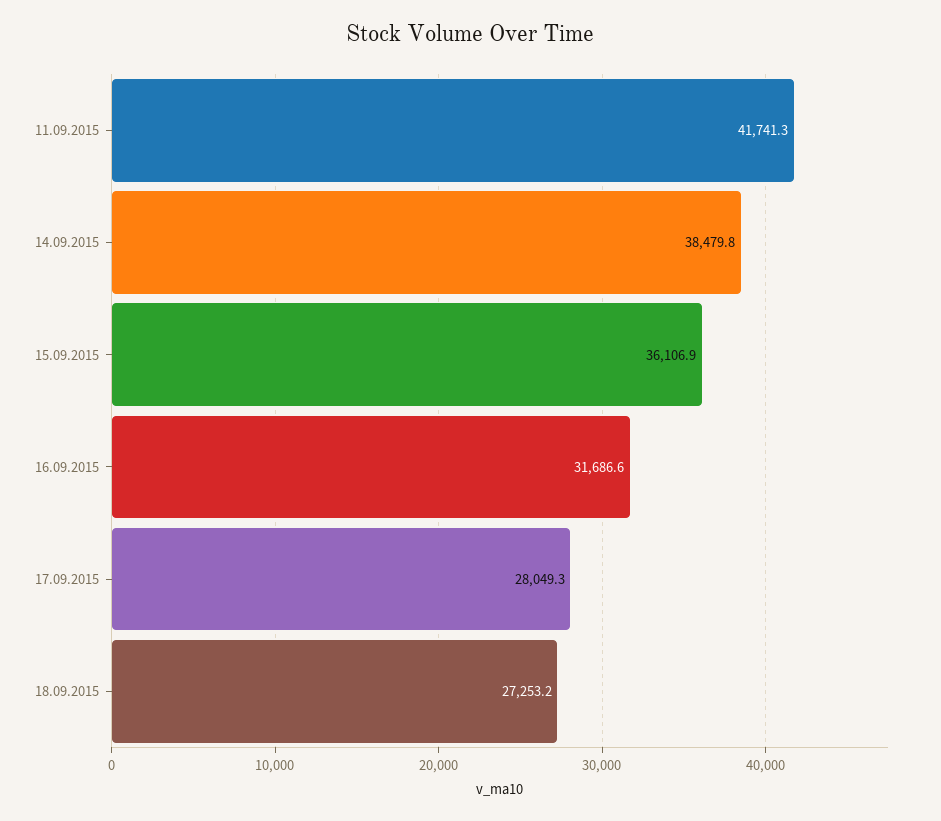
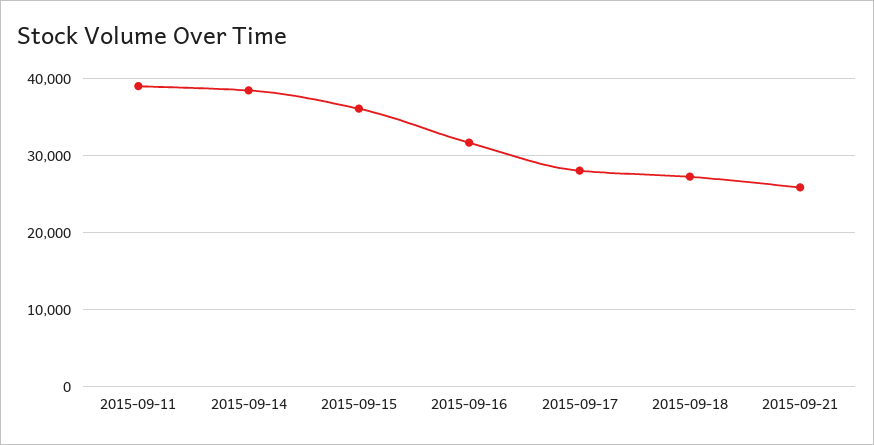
11.09.2015: 41741.3 -> 39000
2015-09-21: none -> 26000

